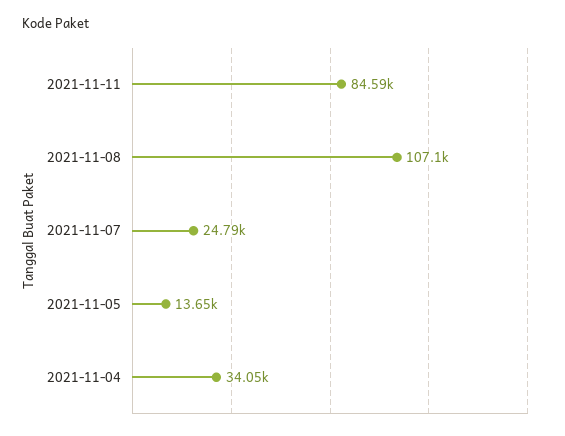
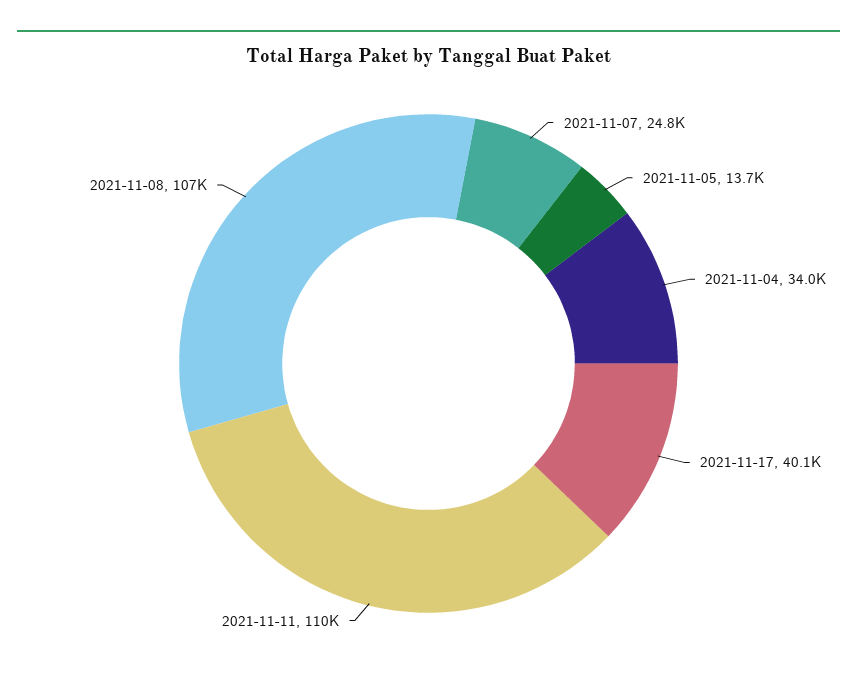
2021-11-11: 84590 -> 110000
2021-11-17: none -> 40100

